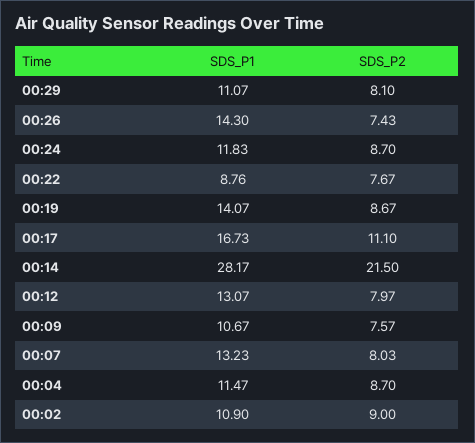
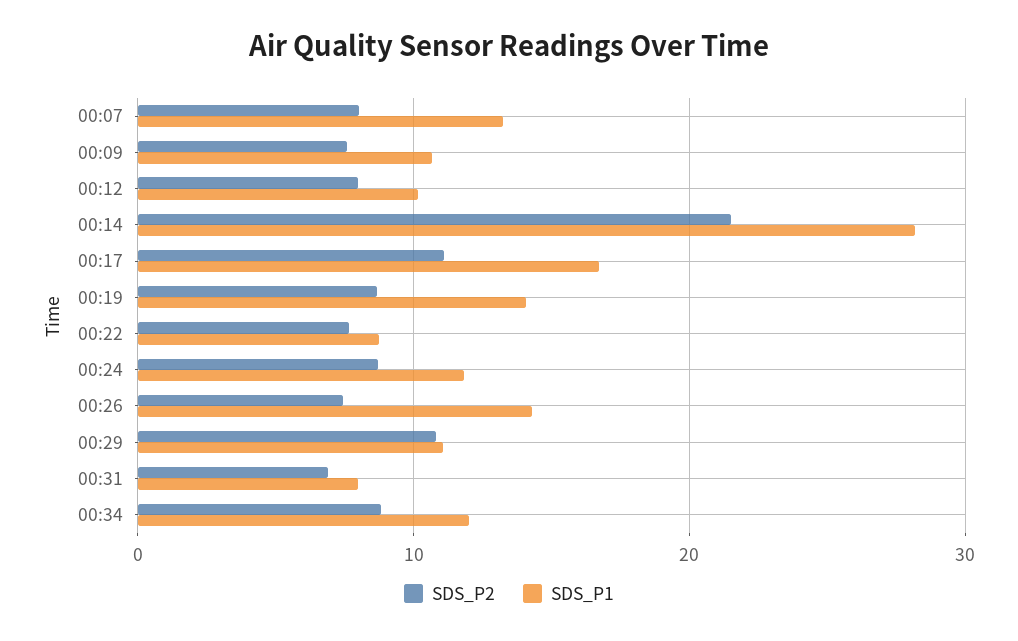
SDS_P2, 00:29: 8.1 -> 11
SDS_P1, 00:12: 13.07 -> 10
SDS_P1, 00:04: 11.47 -> none
SDS_P2, 00:04: 8.7 -> none
SDS_P1, 00:02: 10.9 -> none
SDS_P2, 00:02: 9 -> none
SDS_P2, 00:31: none -> 7
SDS_P1, 00:31: none -> 8
SDS_P2, 00:34: none -> 9
SDS_P1, 00:34: none -> 12

